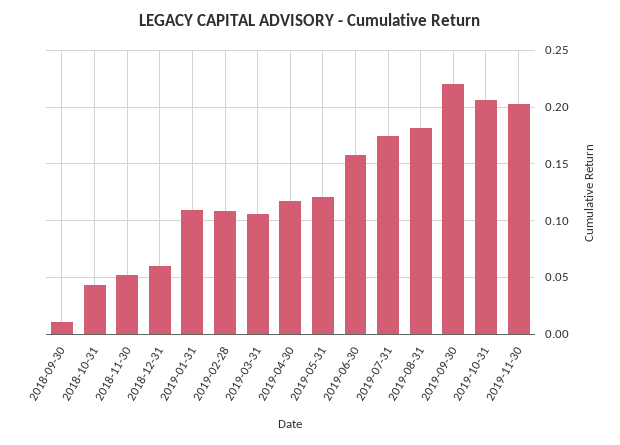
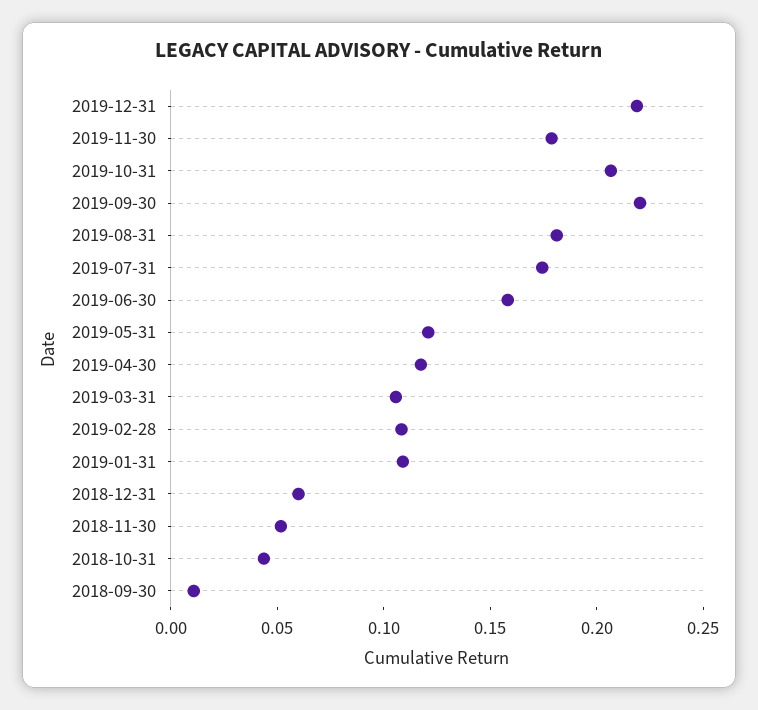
2019-11-30: 0.2 -> 0.18
2019-12-31: none -> 0.22

